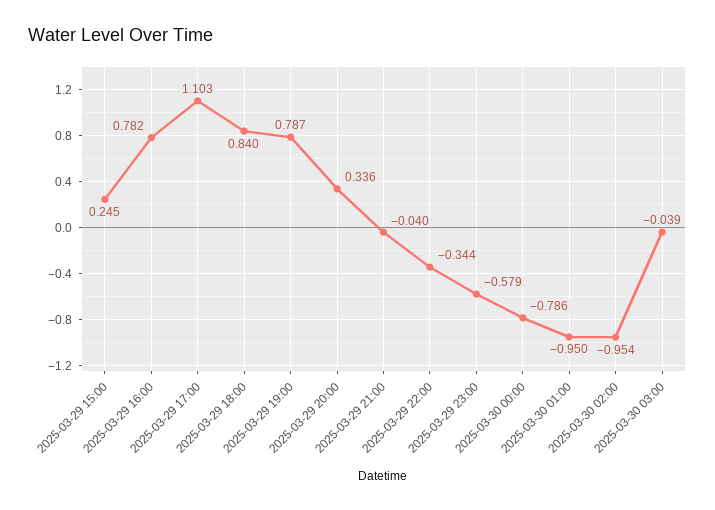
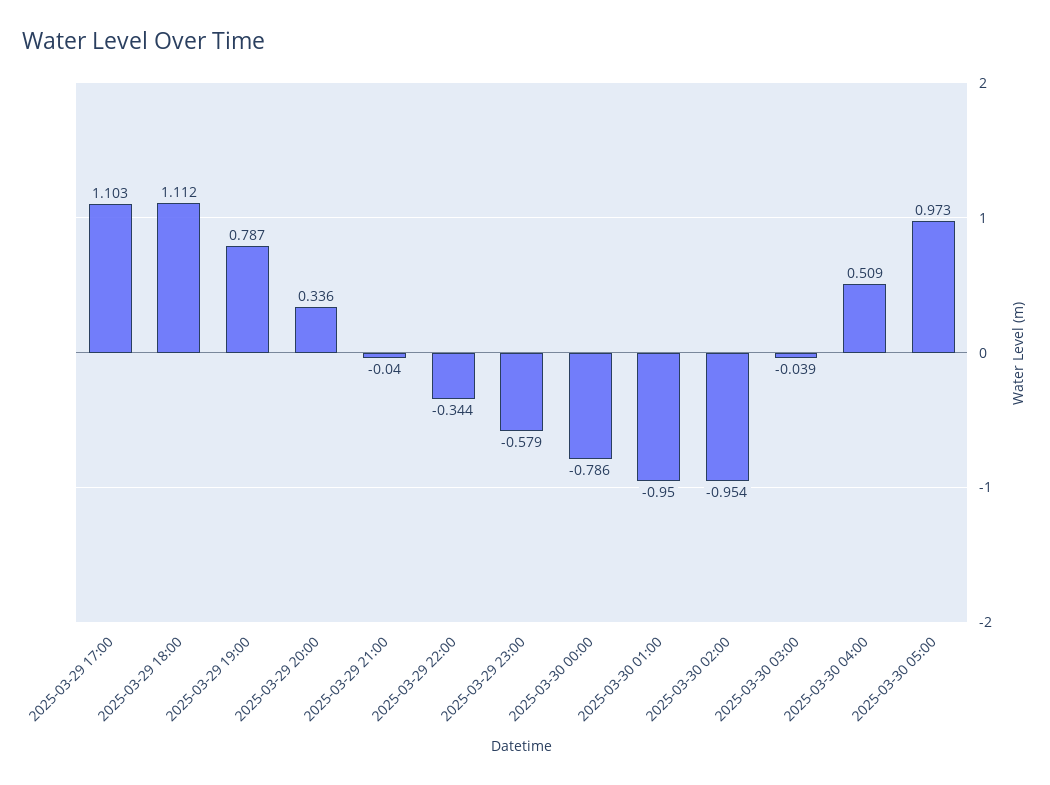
2025-03-29 15:00: 0.245 -> none
2025-03-29 16:00: 0.782 -> none
2025-03-29 18:00: 0.84 -> 1.112
2025-03-30 04:00: none -> 0.509
2025-03-30 05:00: none -> 0.973

